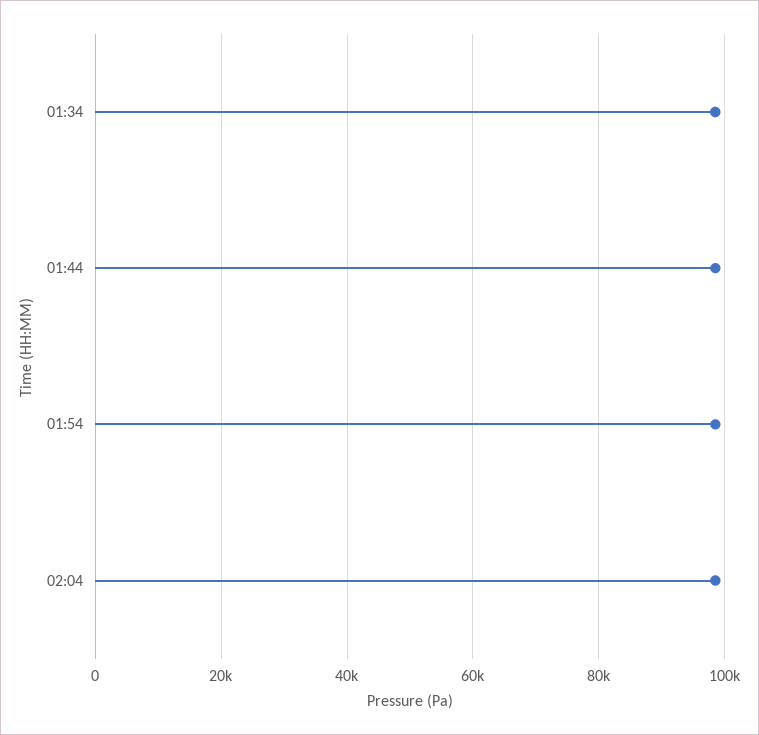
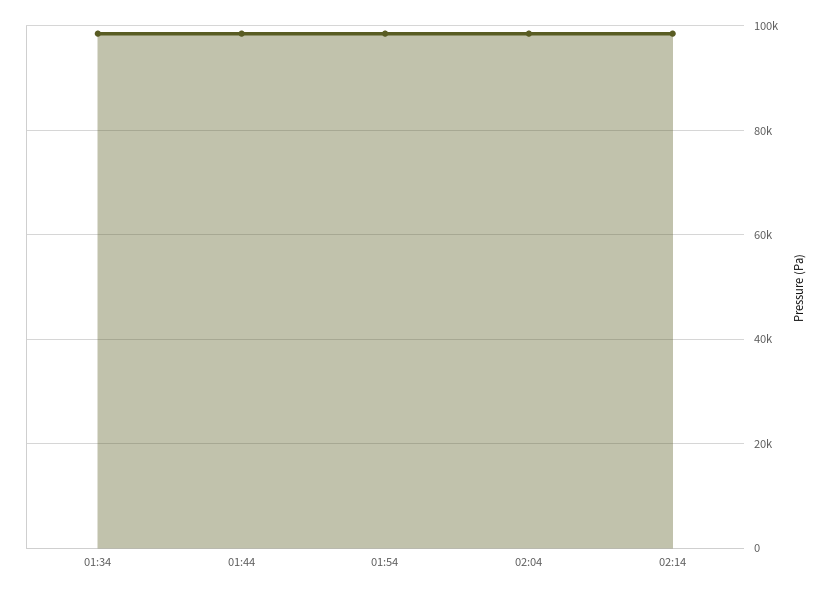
02:14: none -> 98000

